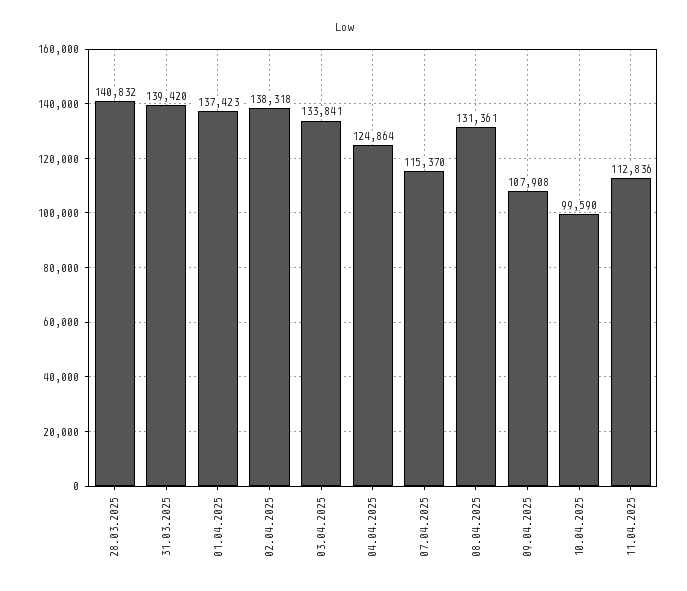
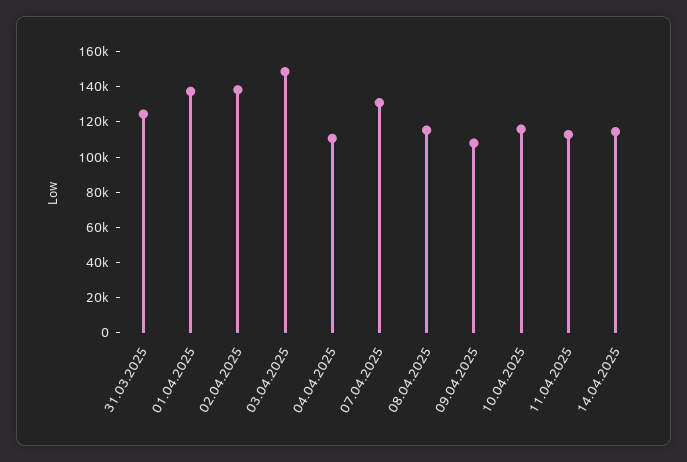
28.03.2025: 140832 -> none
31.03.2025: 139420 -> 125000
03.04.2025: 133841 -> 150000
04.04.2025: 124864 -> 110000
07.04.2025: 115370 -> 130000
08.04.2025: 131361 -> 115000
10.04.2025: 99590 -> 115000
14.04.2025: none -> 115000

